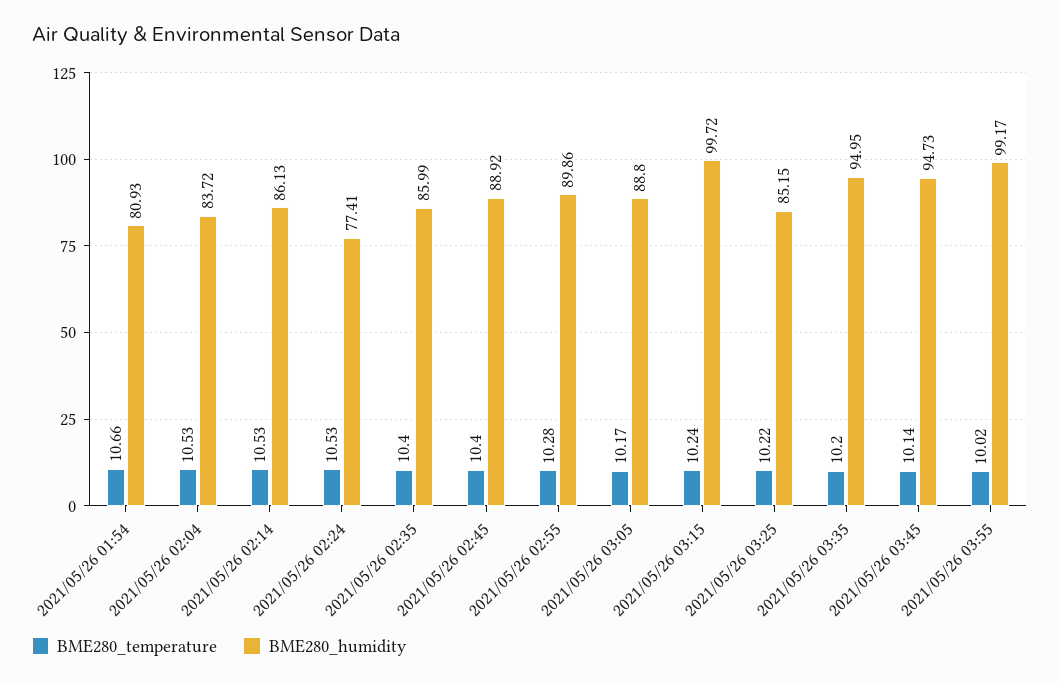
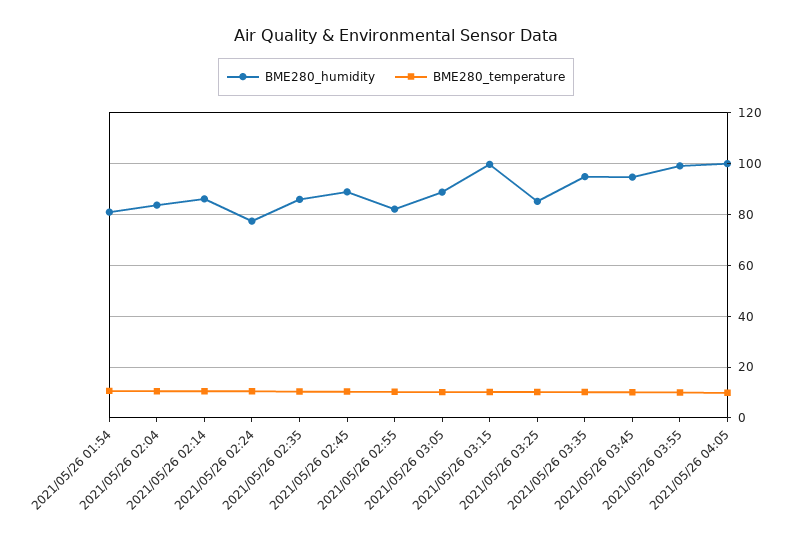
BME280_humidity, 2021/05/26 02:55: 89.86 -> 82.5
BME280_humidity, 2021/05/26 04:05: none -> 100
BME280_temperature, 2021/05/26 04:05: none -> 10

